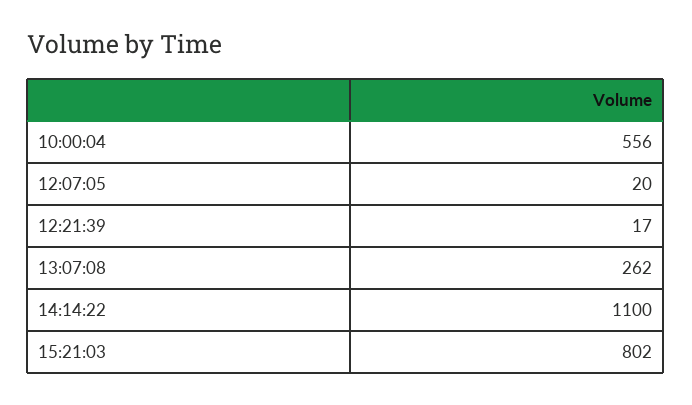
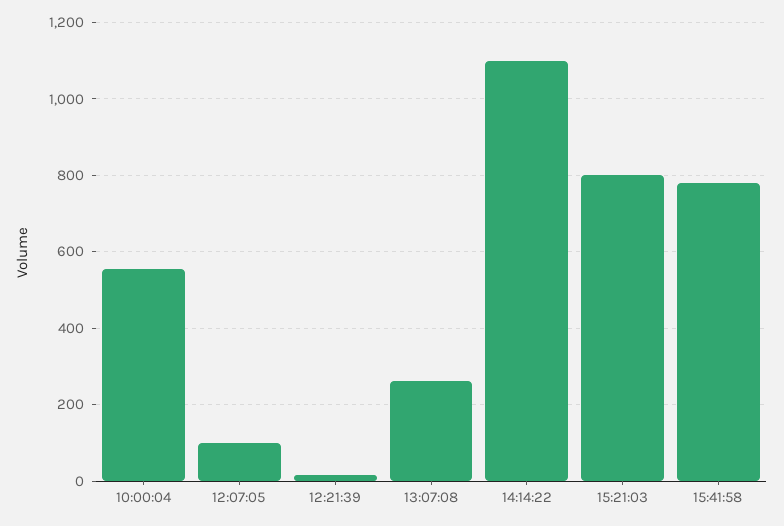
12:07:05: 20 -> 100
15:41:58: none -> 780

